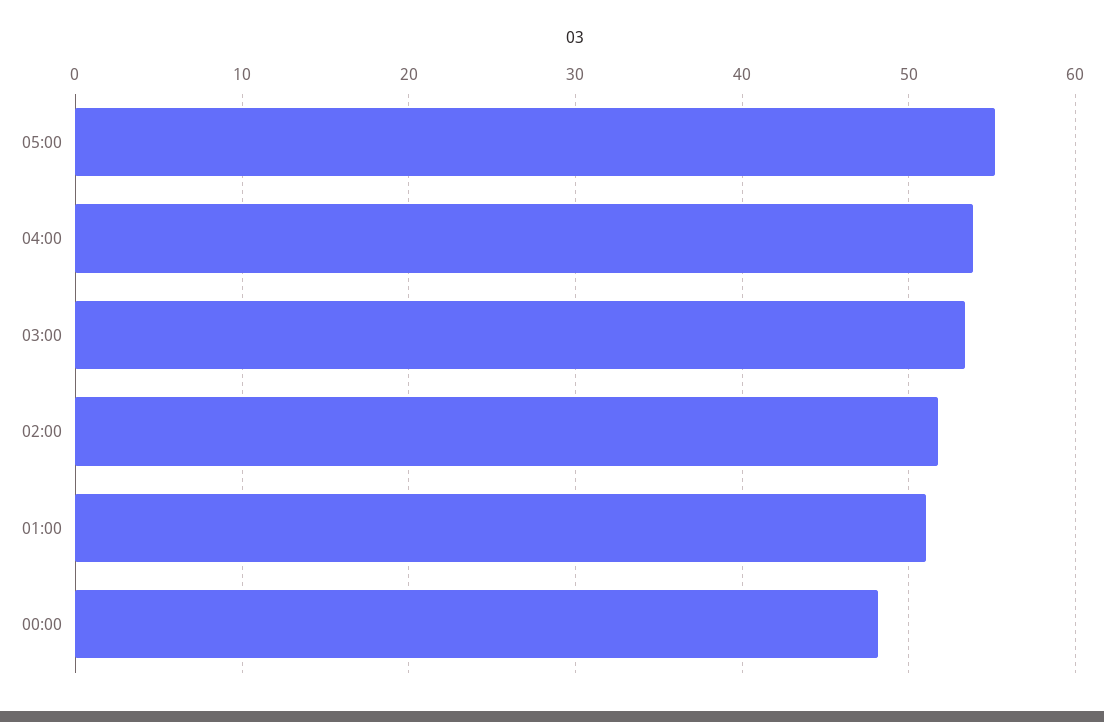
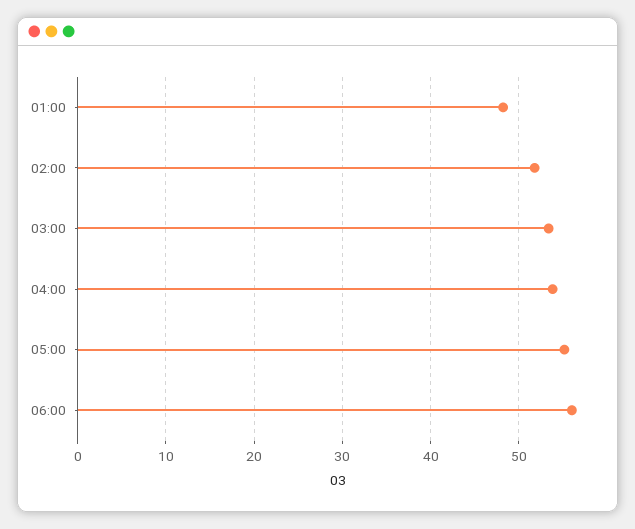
01:00: 51 -> 48
00:00: 48 -> none
06:00: none -> 56

